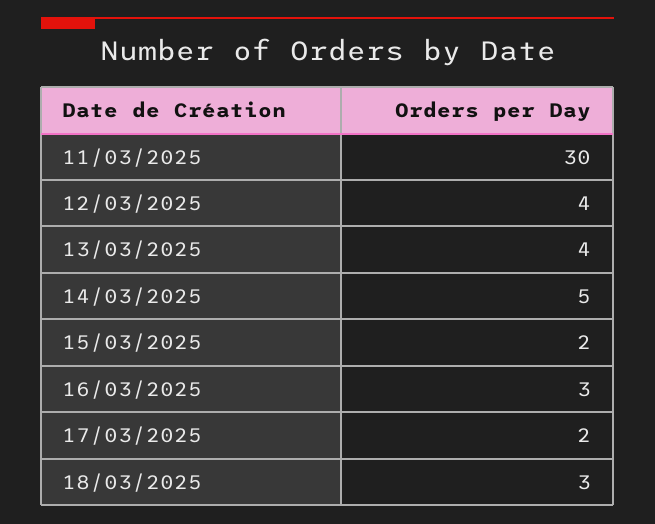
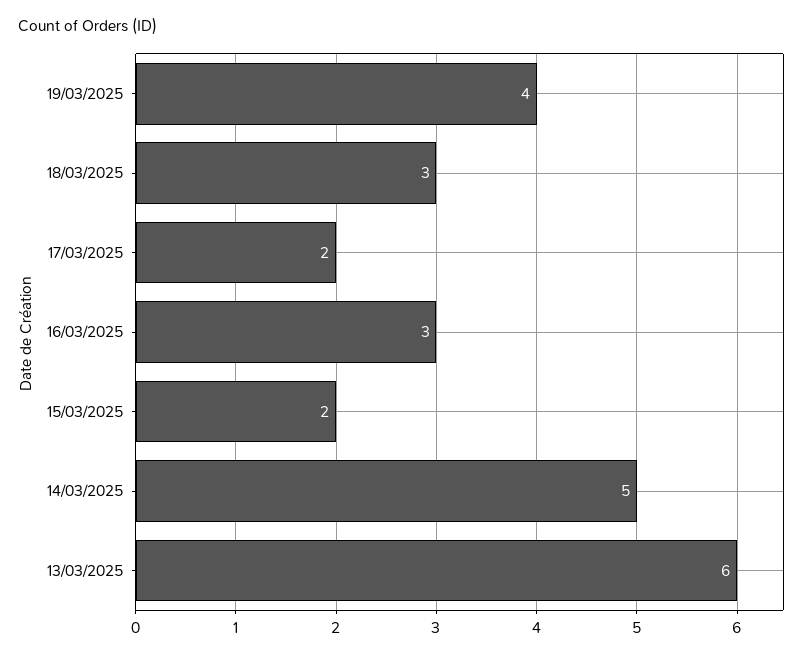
11/03/2025: 30 -> none
12/03/2025: 4 -> none
13/03/2025: 4 -> 6
19/03/2025: none -> 4

